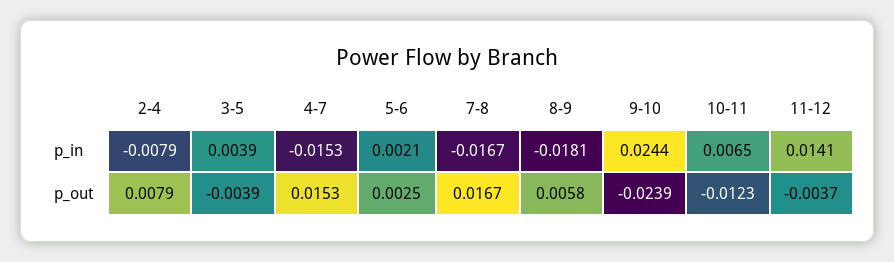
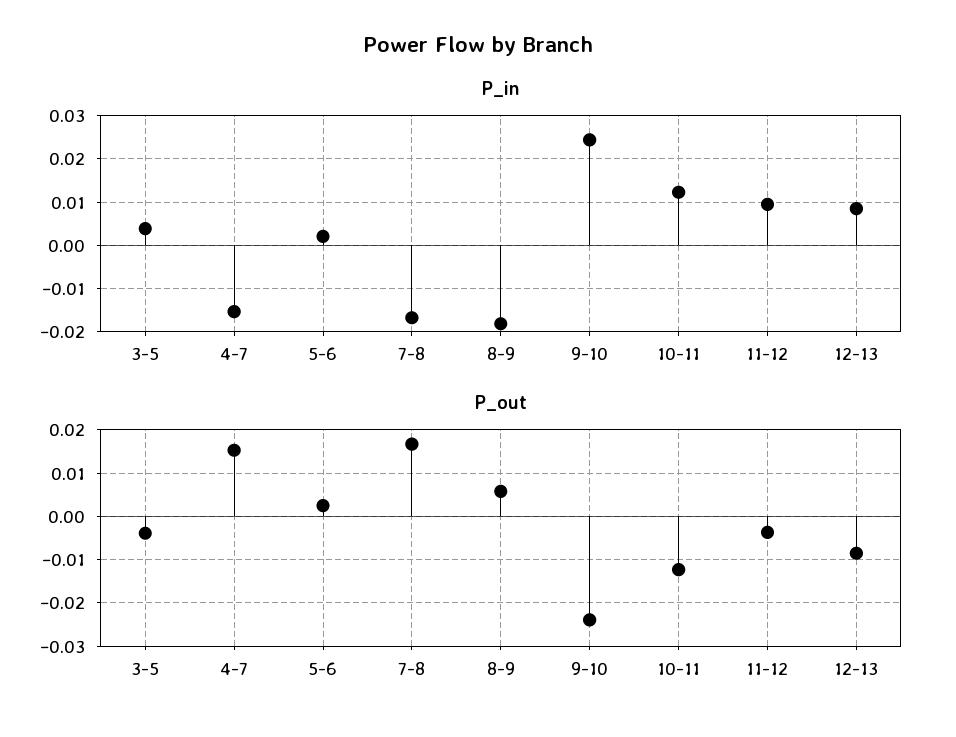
p_in, 2-4: -0.0079 -> none
p_in, 10-11: 0.0065 -> 0.012
p_in, 11-12: 0.0141 -> 0.01
p_out, 2-4: 0.0079 -> none
p_in, 12-13: none -> 0.008
p_out, 12-13: none -> -0.008

